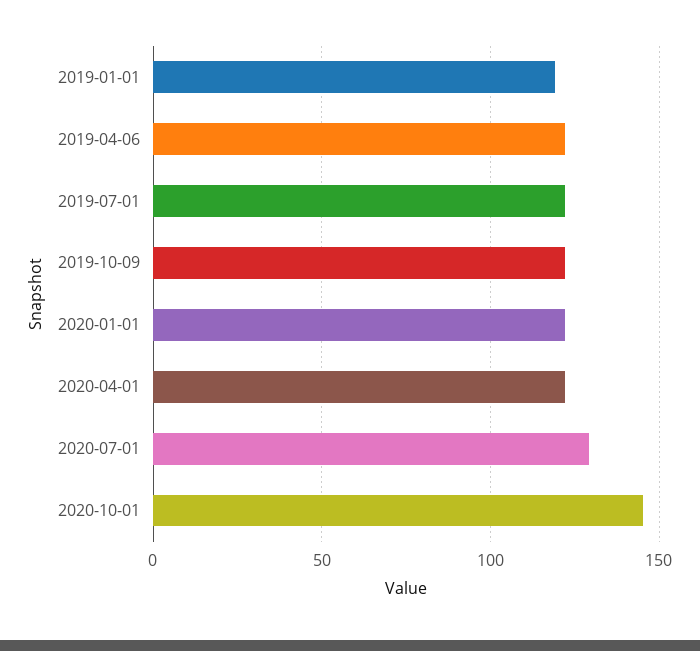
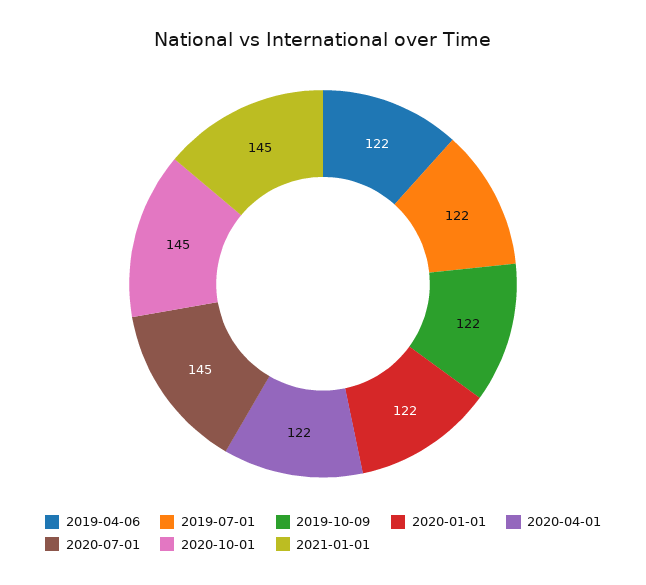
2019-01-01: 120 -> none
2020-07-01: 130 -> 145
2021-01-01: none -> 145

